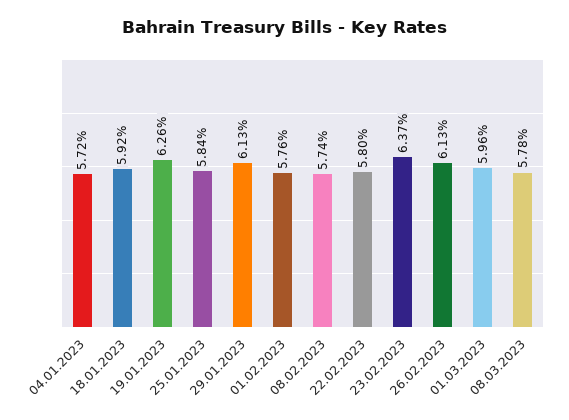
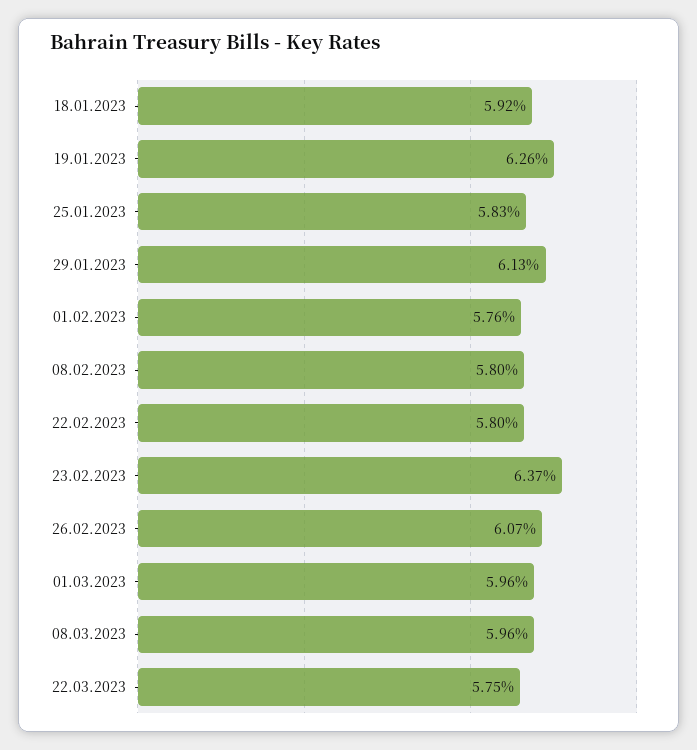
04.01.2023: 5.72 -> none
25.01.2023: 5.84 -> 5.83
08.02.2023: 5.74 -> 5.8
26.02.2023: 6.13 -> 6.07
08.03.2023: 5.78 -> 5.96
22.03.2023: none -> 5.75

